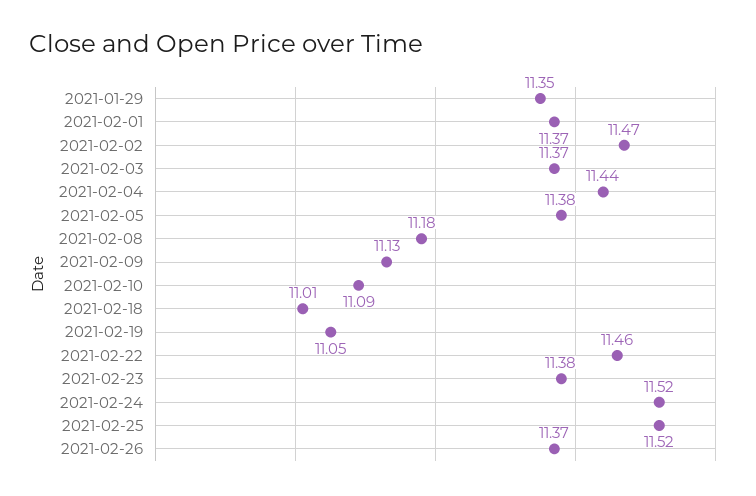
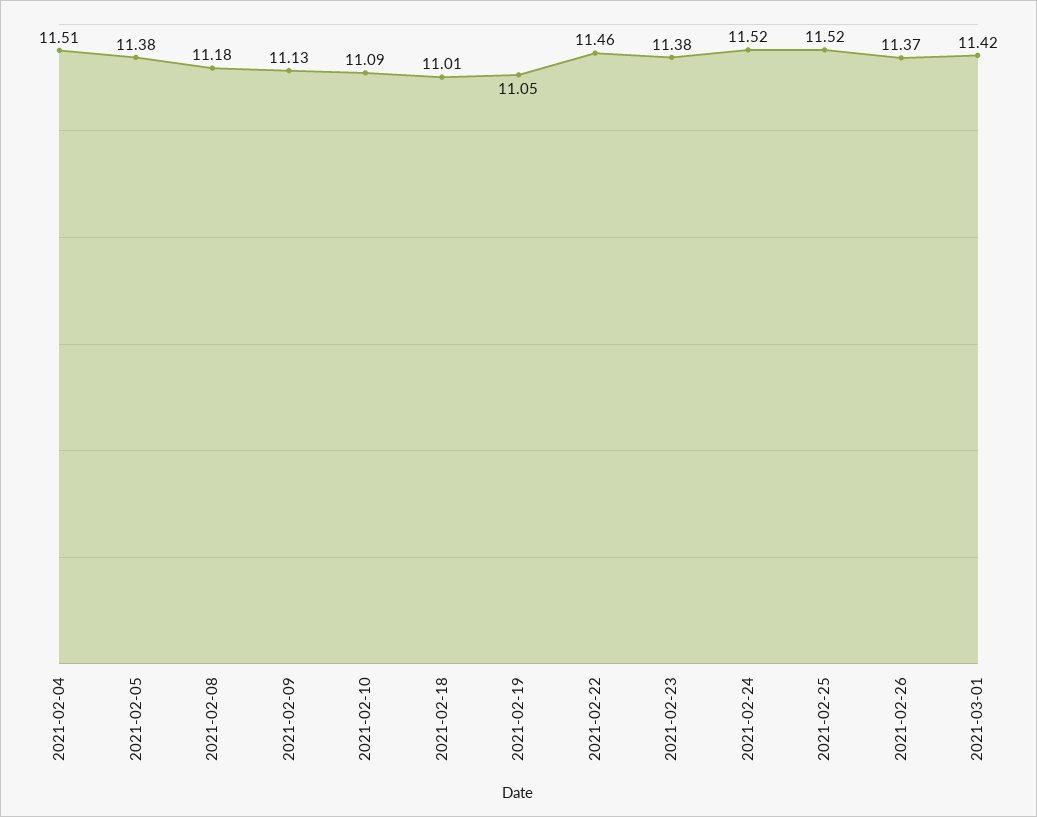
2021-01-29: 11.35 -> none
2021-02-01: 11.37 -> none
2021-02-02: 11.47 -> none
2021-02-03: 11.37 -> none
2021-02-04: 11.44 -> 11.51
2021-03-01: none -> 11.42

